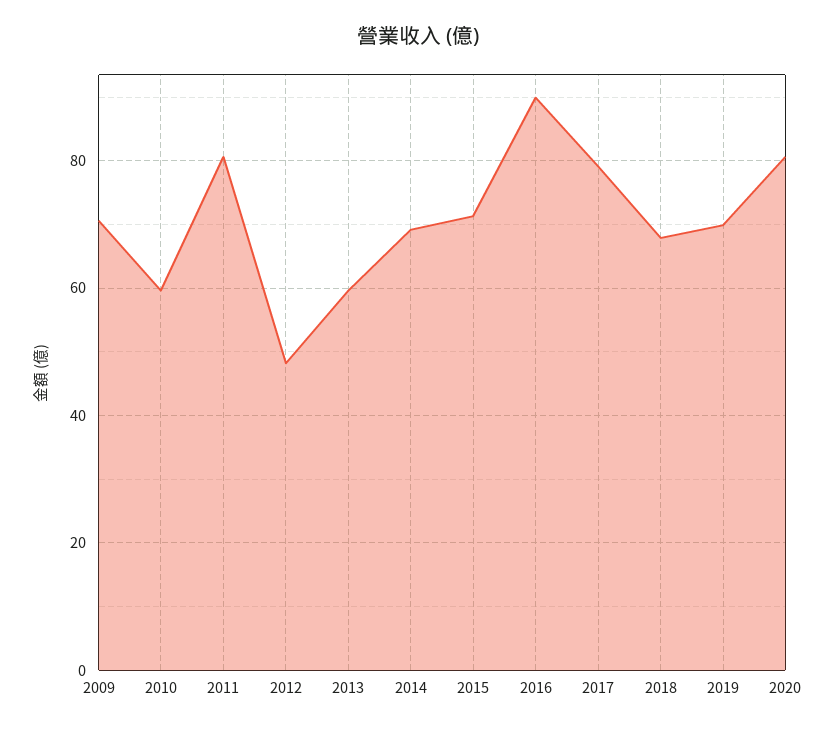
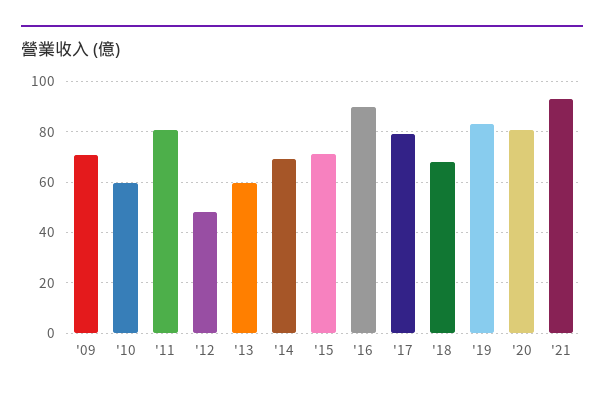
2019: 70 -> 82.5
'21: none -> 92.5

